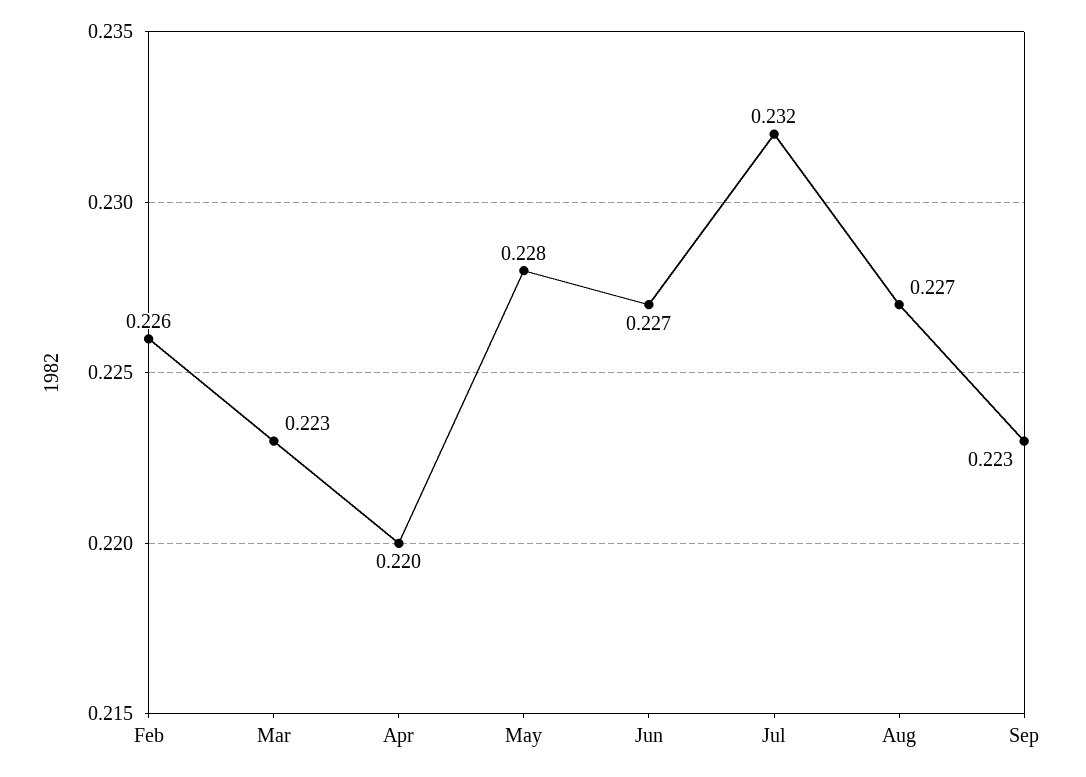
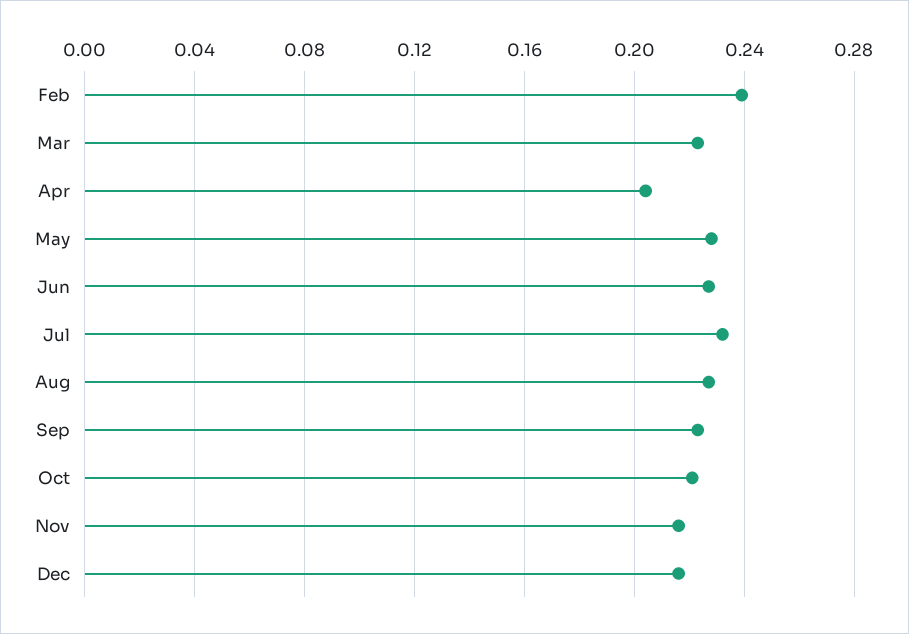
Feb: 0.226 -> 0.24
Apr: 0.22 -> 0.205
Oct: none -> 0.22
Nov: none -> 0.215
Dec: none -> 0.215

